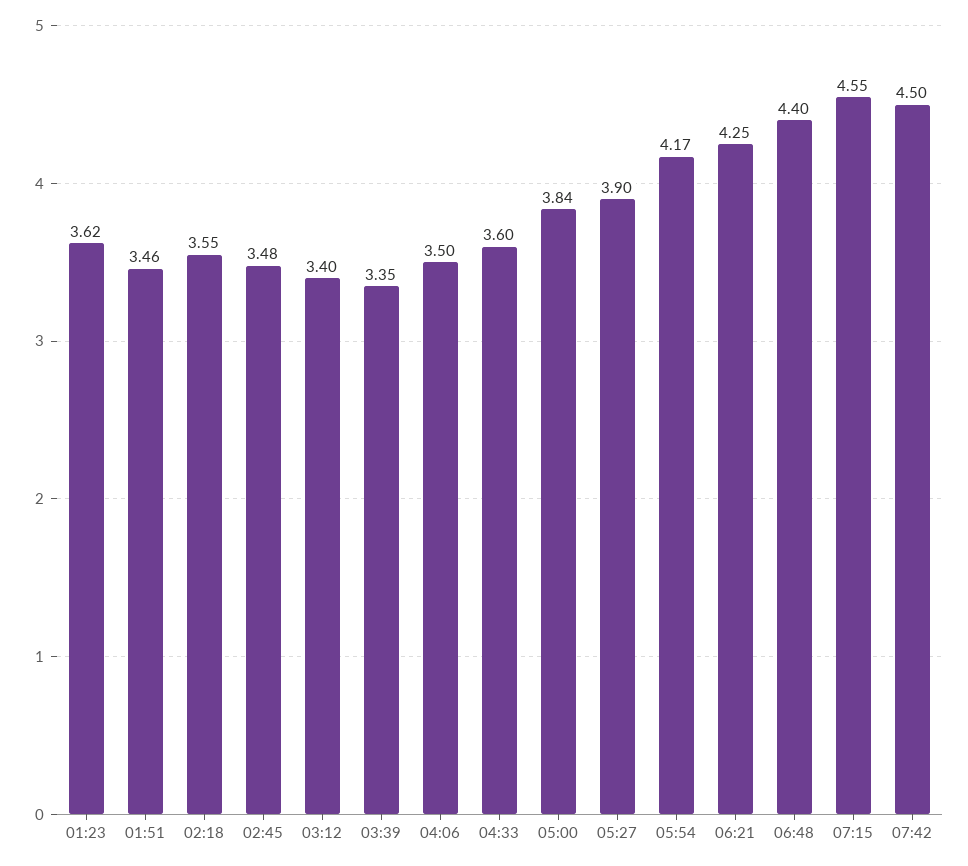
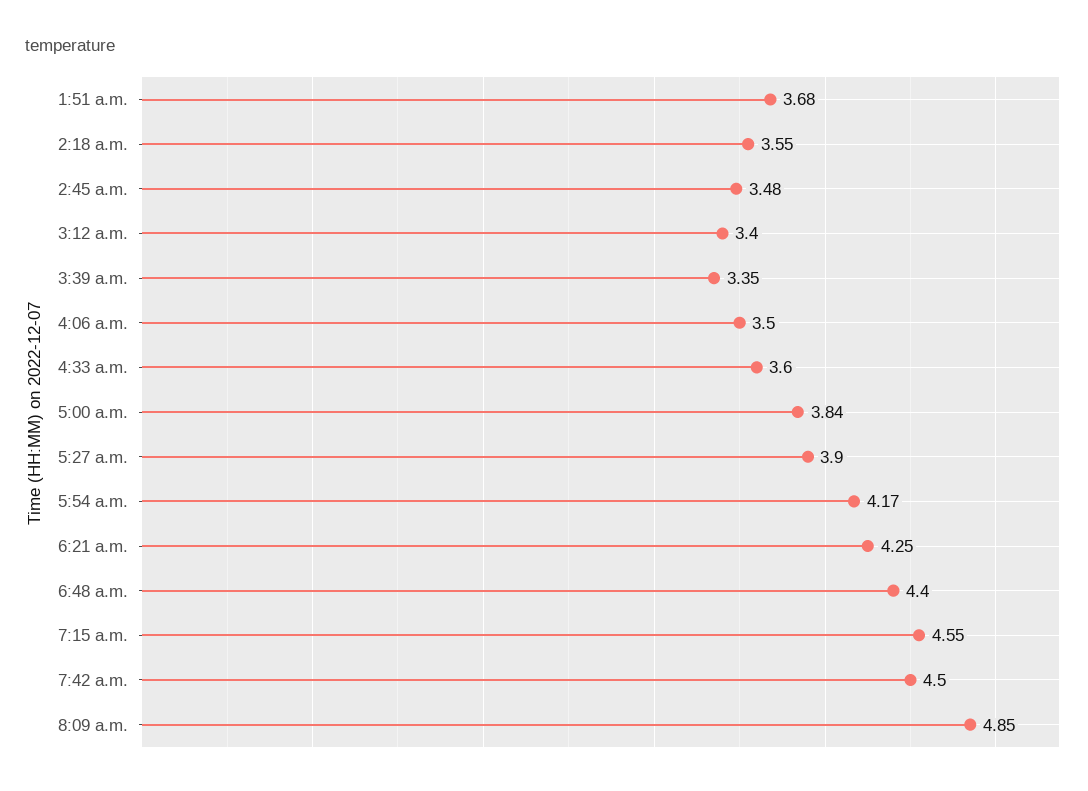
01:23: 3.62 -> none
01:51: 3.46 -> 3.68
8:09 a.m.: none -> 4.85

